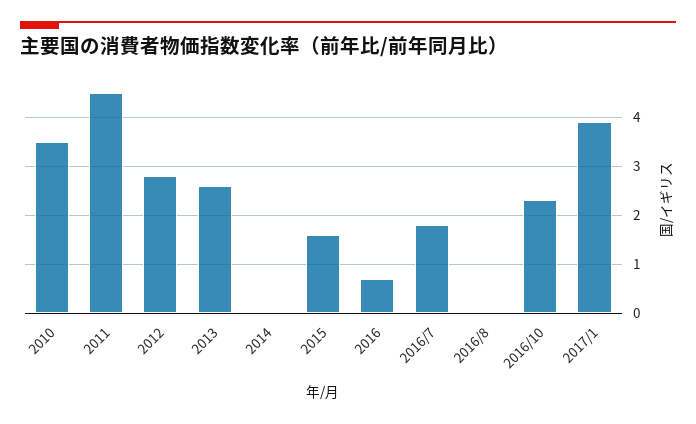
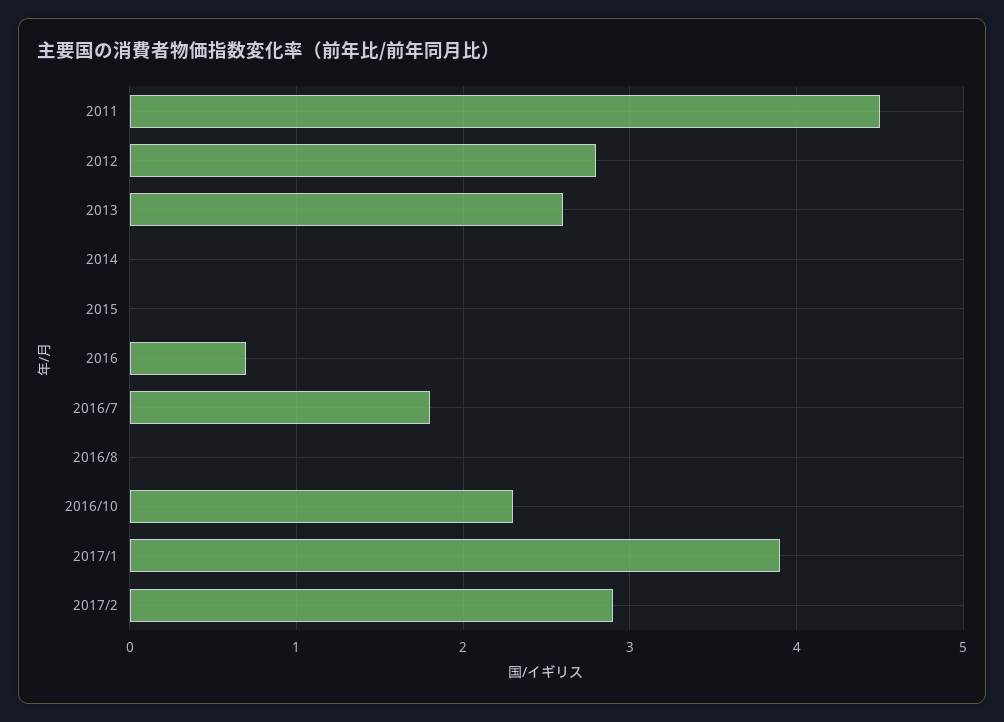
2010: 3.5 -> none
2015: 1.5 -> 0
2017/2: none -> 2.9

